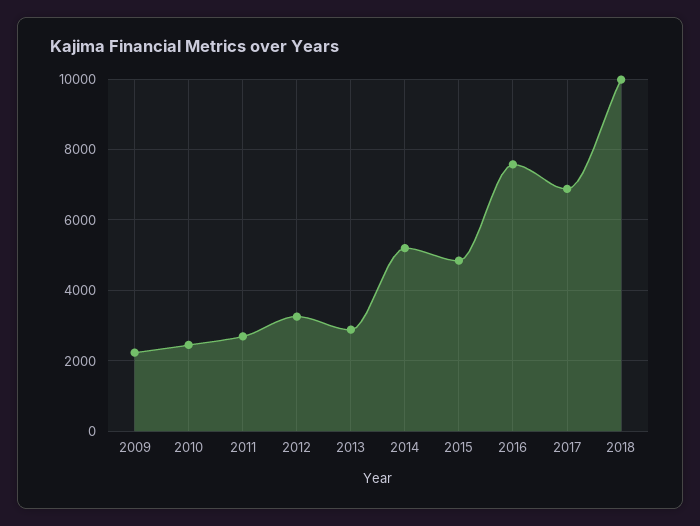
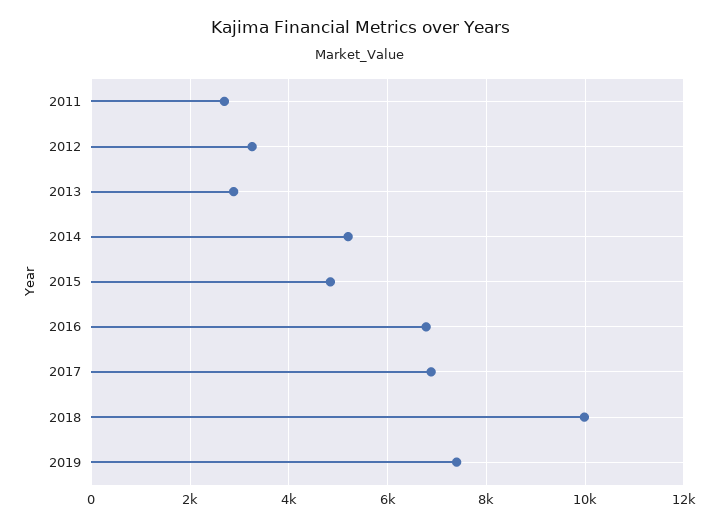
2009: 2200 -> none
2010: 2400 -> none
2016: 7600 -> 6800
2019: none -> 7400

